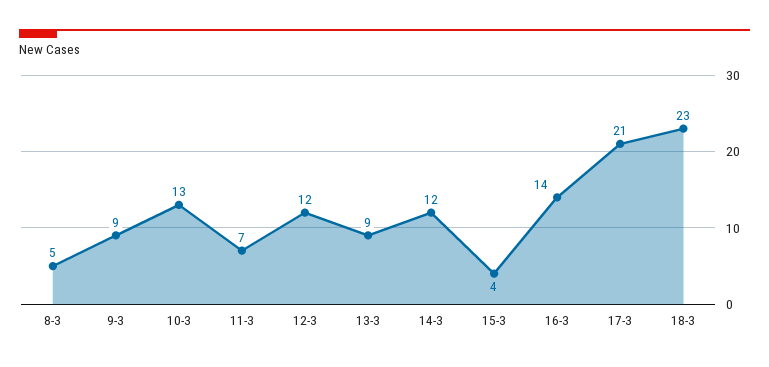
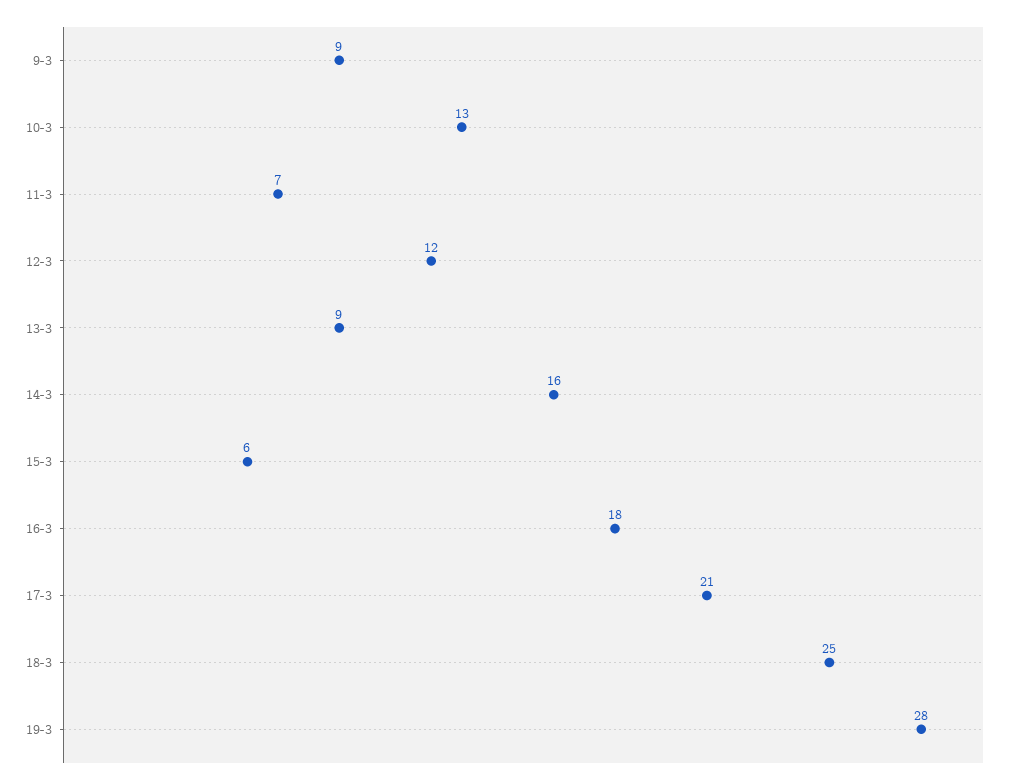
8-3: 5 -> none
14-3: 12 -> 16
15-3: 4 -> 6
16-3: 14 -> 18
18-3: 23 -> 25
19-3: none -> 28

